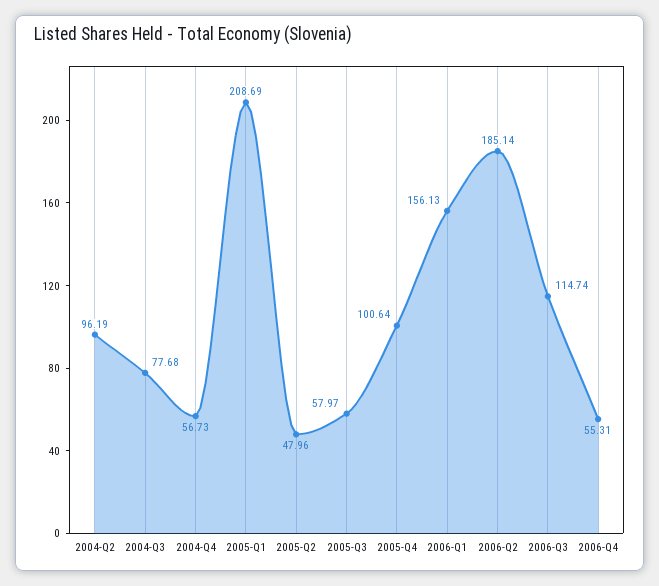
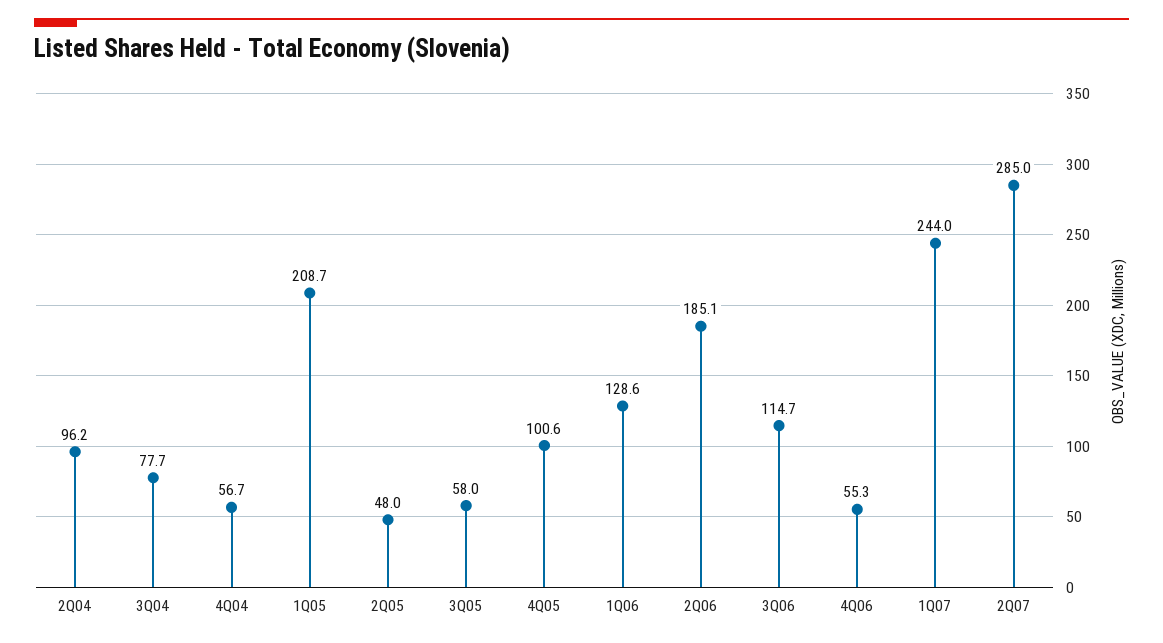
2006-Q1: 156.13 -> 128.6
1Q07: none -> 244
2Q07: none -> 285

